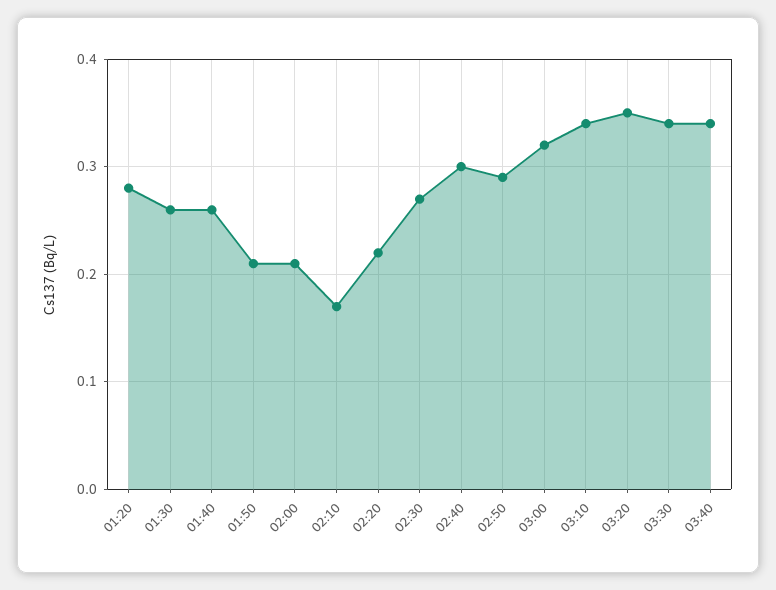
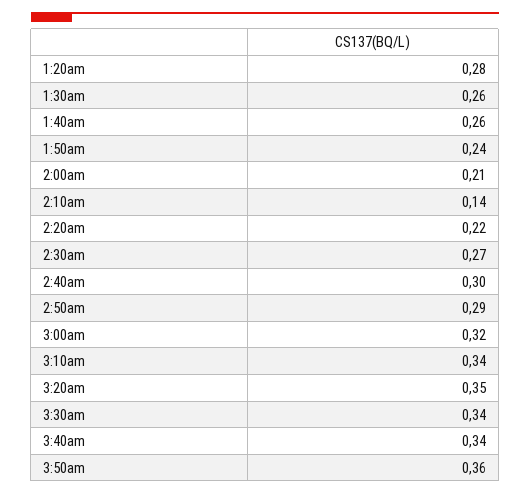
01:50: 0.21 -> 0.24
02:10: 0.17 -> 0.14
3:50am: none -> 0.36

